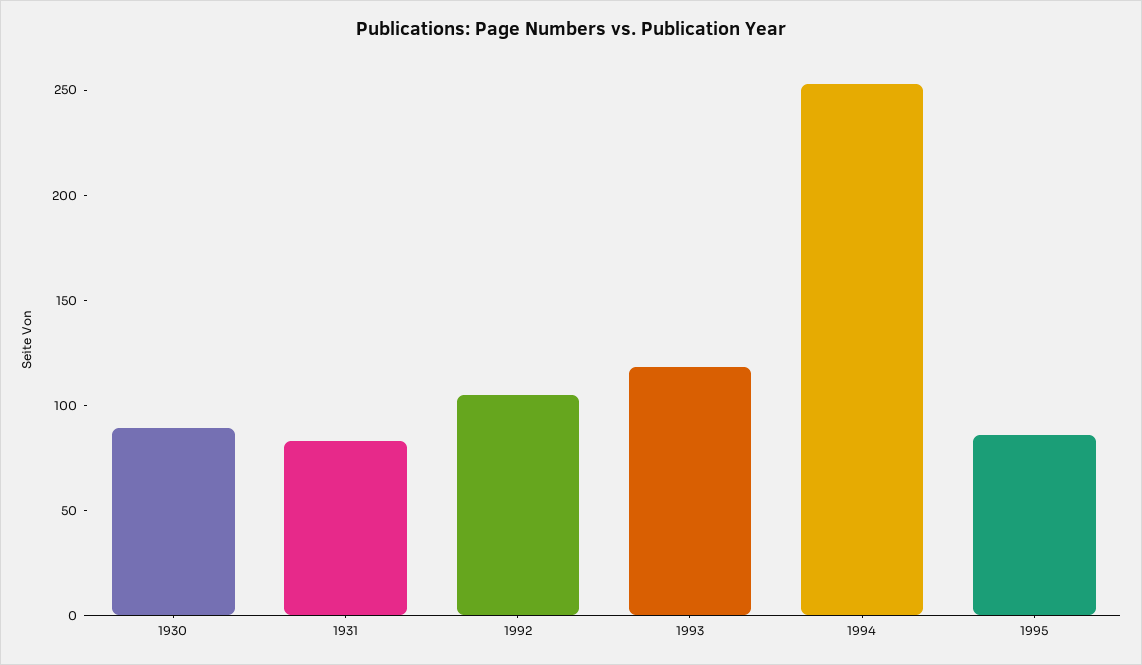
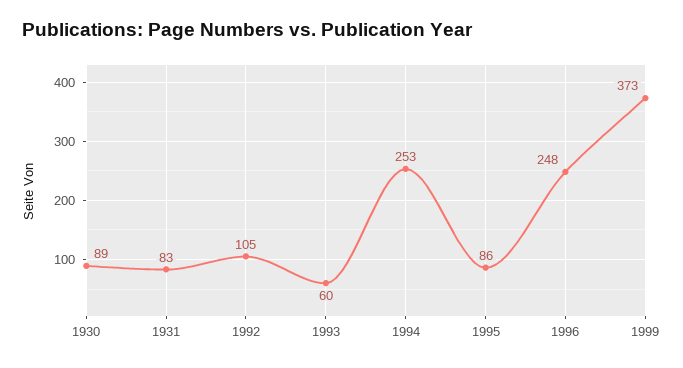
1993: 120 -> 60
1996: none -> 248
1999: none -> 373

